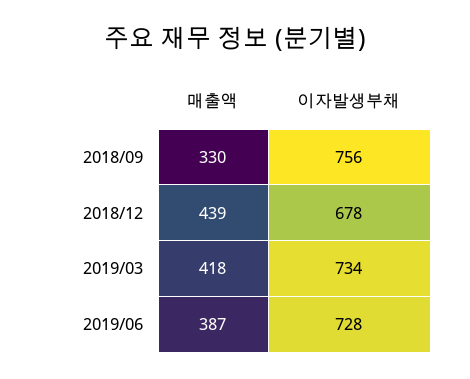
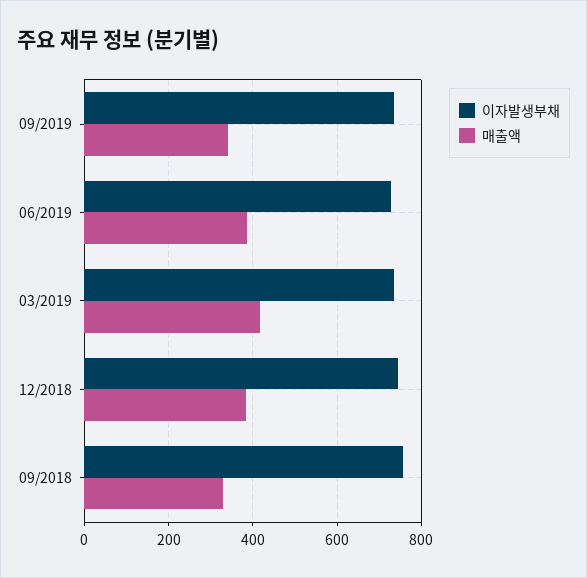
매출액, 2018/12: 439 -> 380
이자발생부채, 2018/12: 678 -> 740
이자발생부채, 09/2019: none -> 740
매출액, 09/2019: none -> 340

